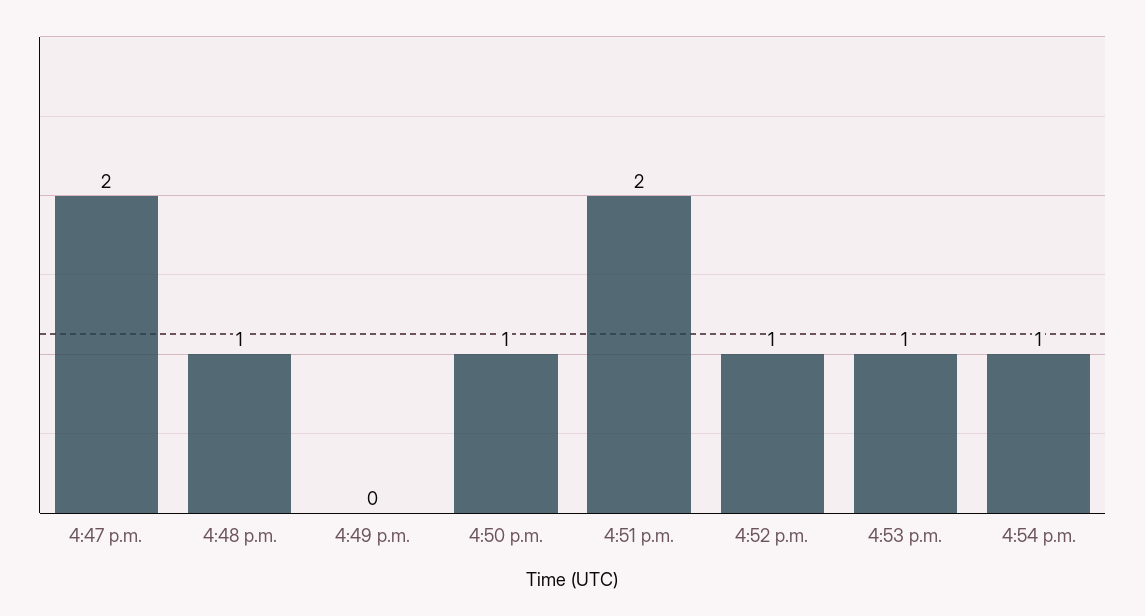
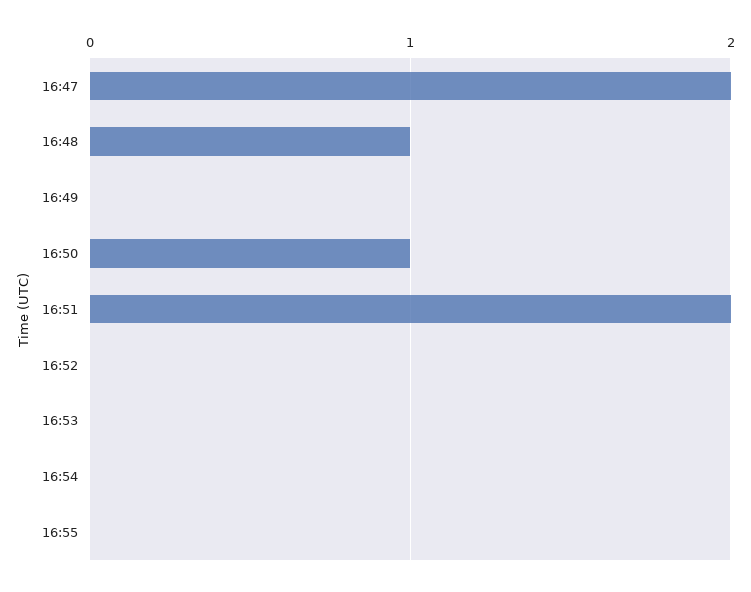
4:52 p.m.: 1 -> 0
4:53 p.m.: 1 -> 0
4:54 p.m.: 1 -> 0
16:55: none -> 0

